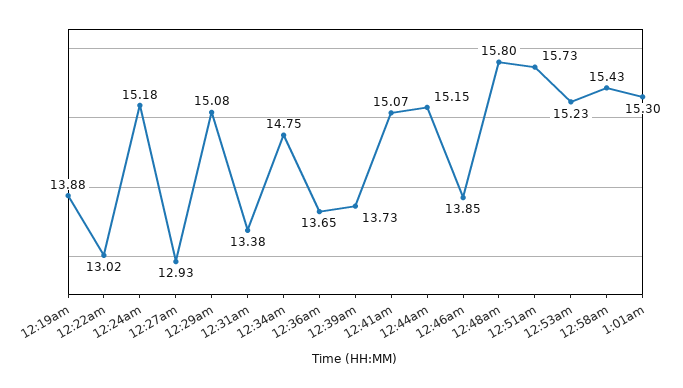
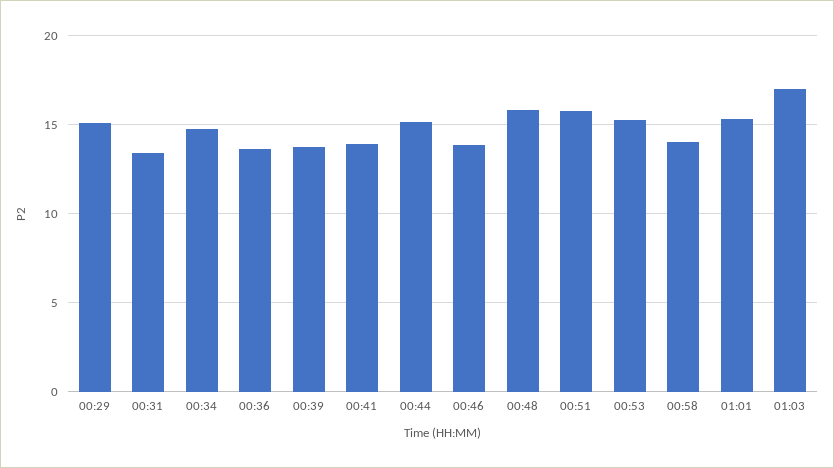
12:19am: 13.88 -> none
12:22am: 13.02 -> none
12:24am: 15.18 -> none
12:27am: 12.93 -> none
12:41am: 15.07 -> 14
12:58am: 15.43 -> 14
01:03: none -> 17

